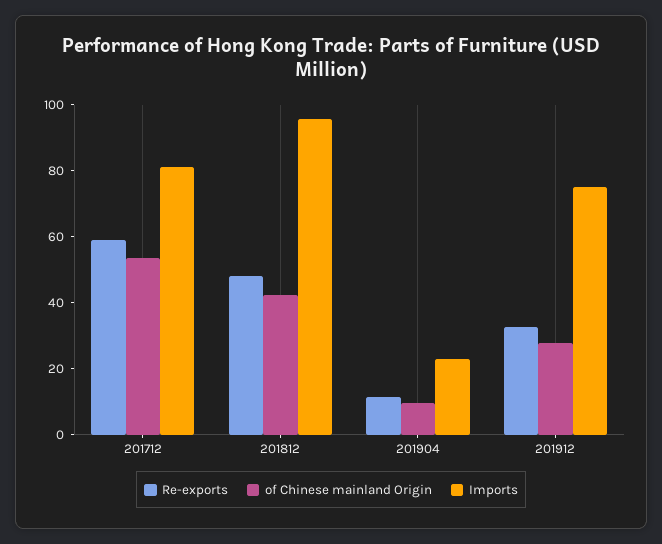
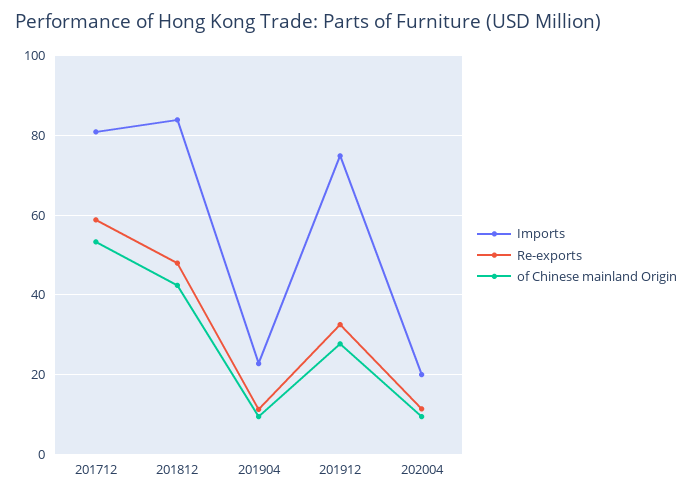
Imports, 201812: 95 -> 84
Imports, 202004: none -> 20
Re-exports, 202004: none -> 12
of Chinese mainland Origin, 202004: none -> 10

